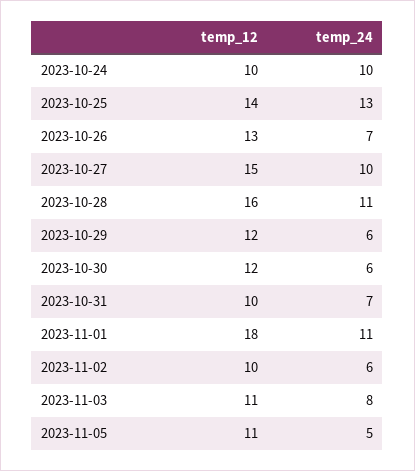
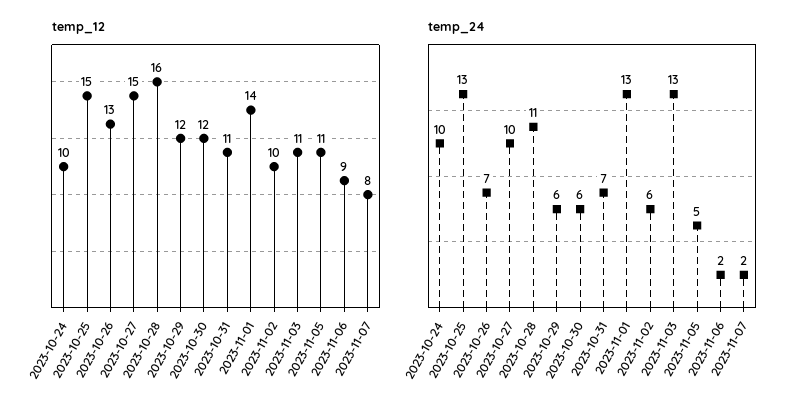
temp_12, 2023-10-25: 14 -> 15
temp_12, 2023-10-31: 10 -> 11
temp_12, 2023-11-01: 18 -> 14
temp_24, 2023-11-01: 11 -> 13
temp_24, 2023-11-03: 8 -> 13
temp_12, 2023-11-06: none -> 9
temp_12, 2023-11-07: none -> 8
temp_24, 2023-11-06: none -> 2
temp_24, 2023-11-07: none -> 2

